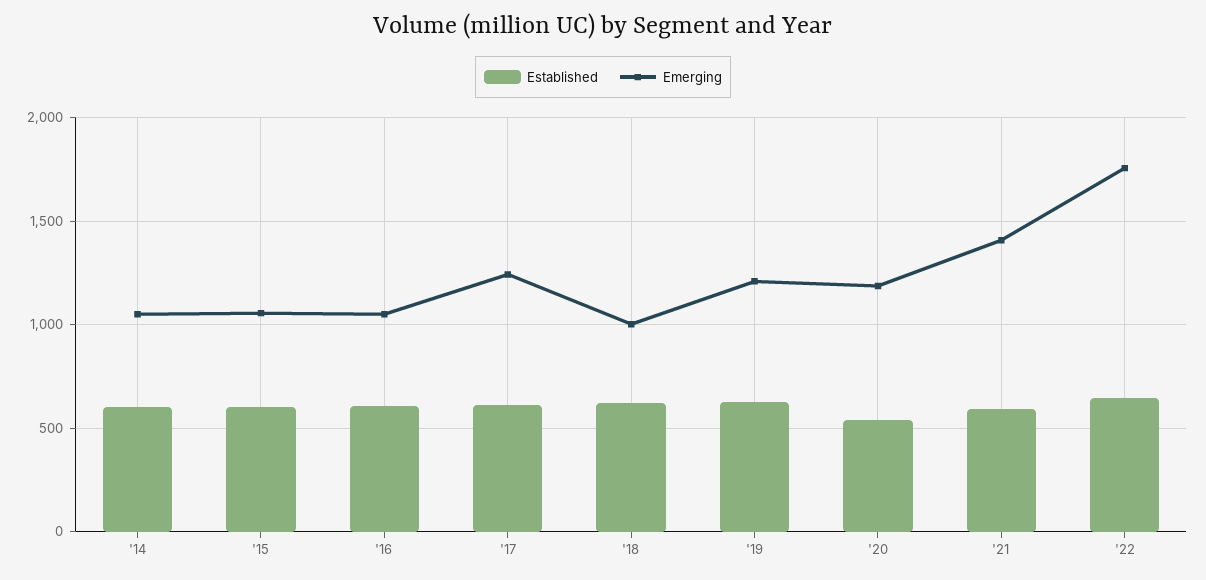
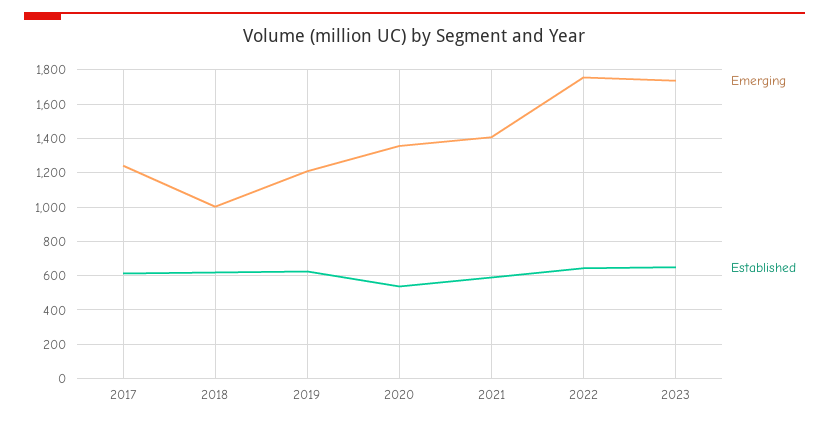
Established, '14: 600 -> none
Emerging, '14: 1050 -> none
Established, '15: 600 -> none
Emerging, '15: 1050 -> none
Established, '16: 600 -> none
Emerging, '16: 1050 -> none
Emerging, '20: 1200 -> 1350
Emerging, 2023: none -> 1750
Established, 2023: none -> 650

